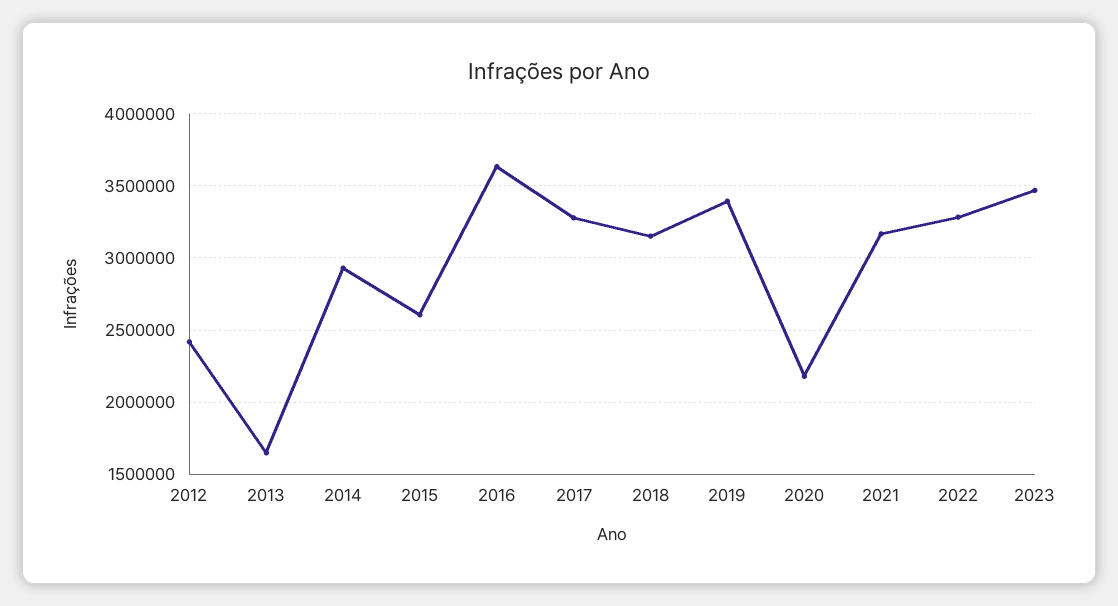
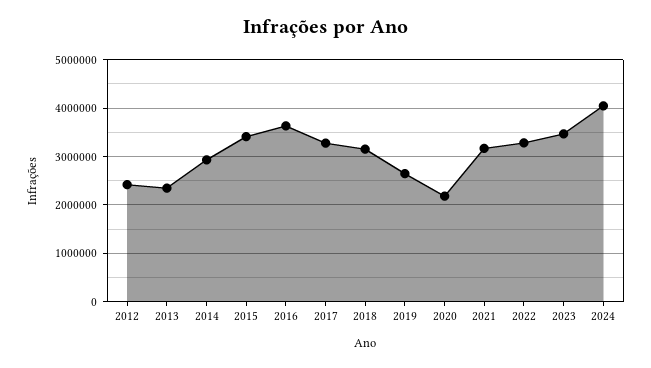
2013: 1650000 -> 2400000
2015: 2600000 -> 3400000
2019: 3400000 -> 2600000
2024: none -> 4000000

